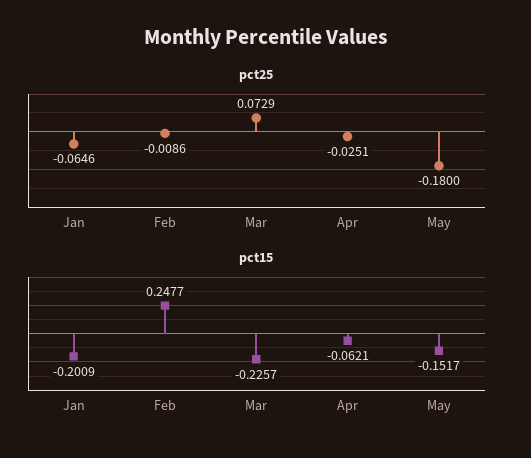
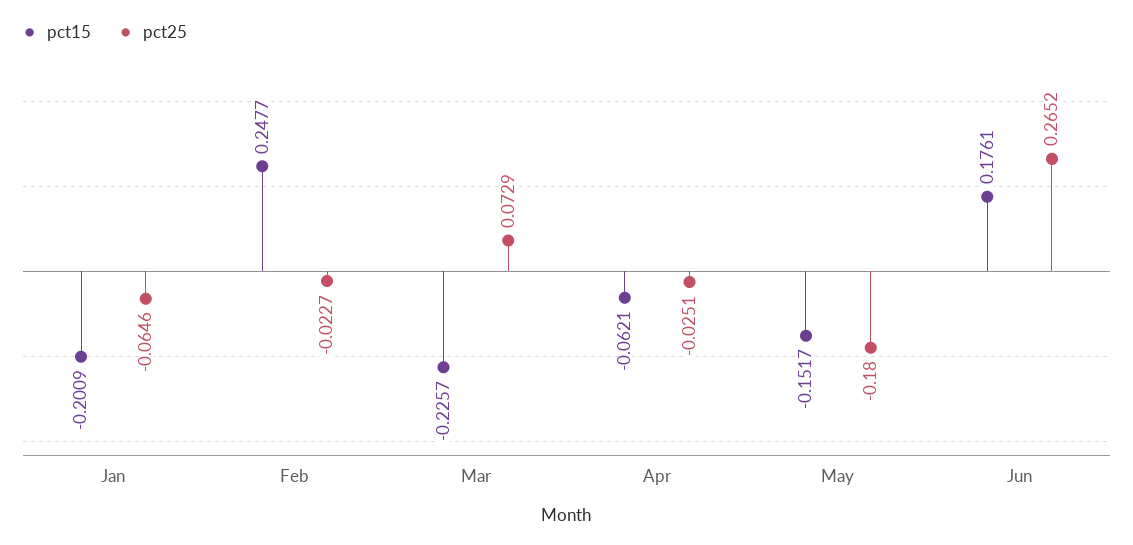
pct25, Feb: -0.0086 -> -0.0227
pct15, Jun: none -> 0.1761
pct25, Jun: none -> 0.2652

